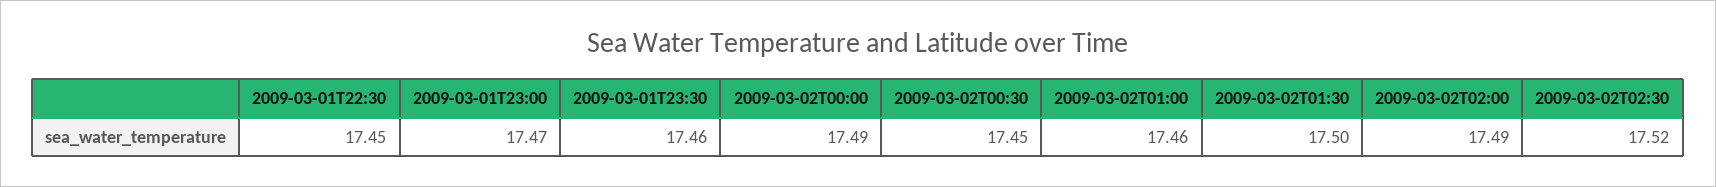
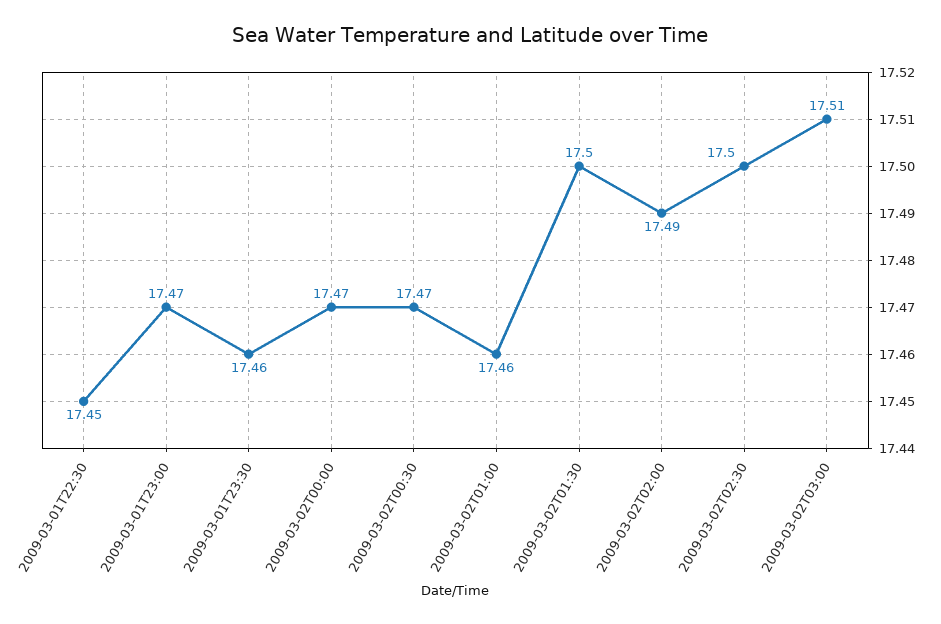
2009-03-02T00:00: 17.49 -> 17.47
2009-03-02T00:30: 17.45 -> 17.47
2009-03-02T02:30: 17.52 -> 17.5
2009-03-02T03:00: none -> 17.51

